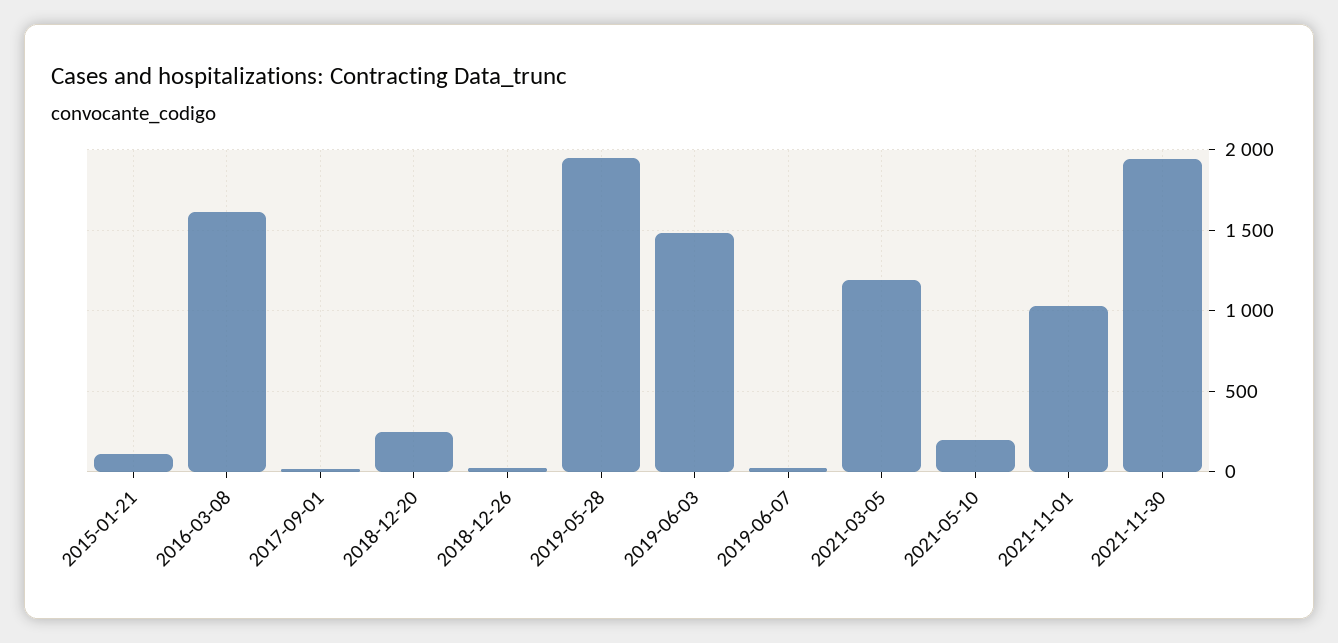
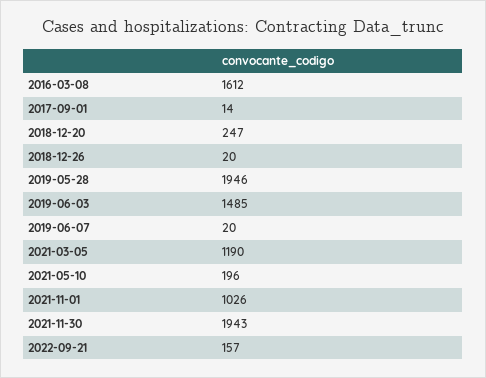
2015-01-21: 100 -> none
2022-09-21: none -> 157

